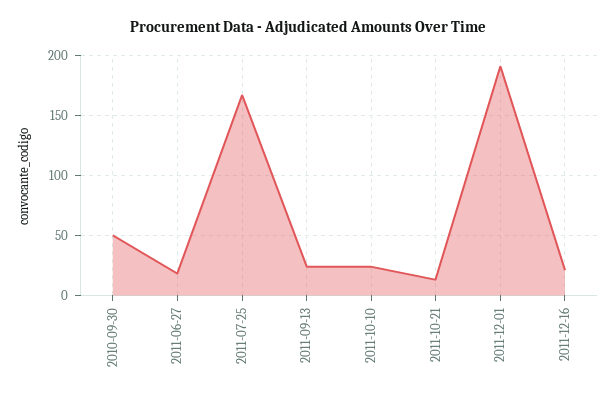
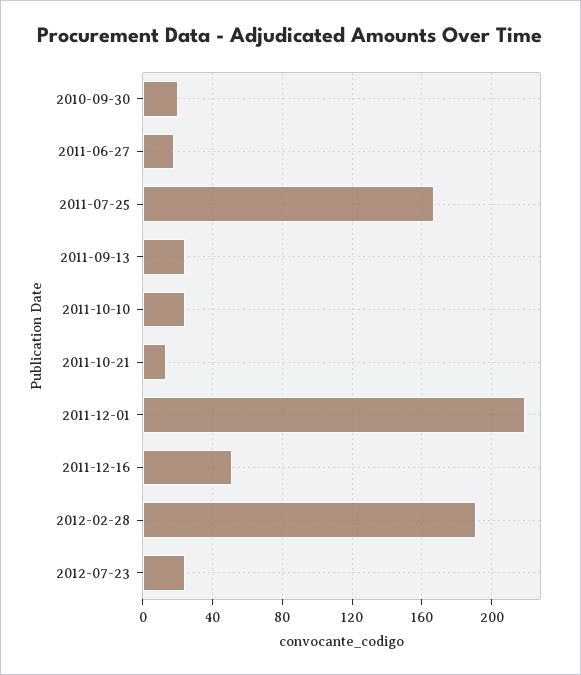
2010-09-30: 50 -> 20
2011-12-01: 190 -> 220
2011-12-16: 20 -> 50
2012-02-28: none -> 190
2012-07-23: none -> 25

